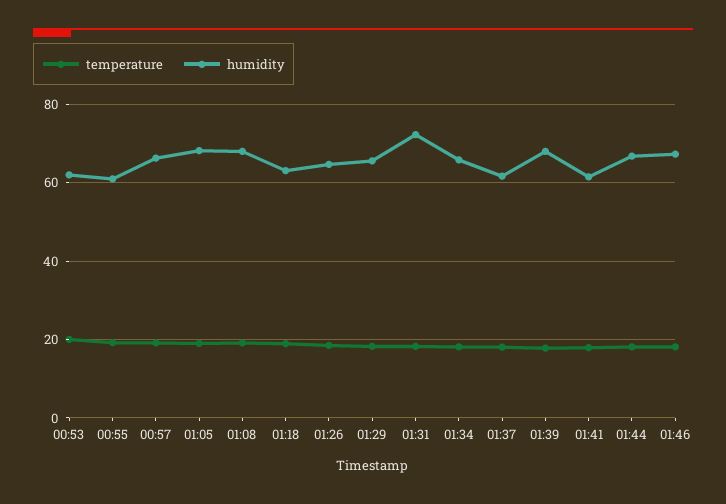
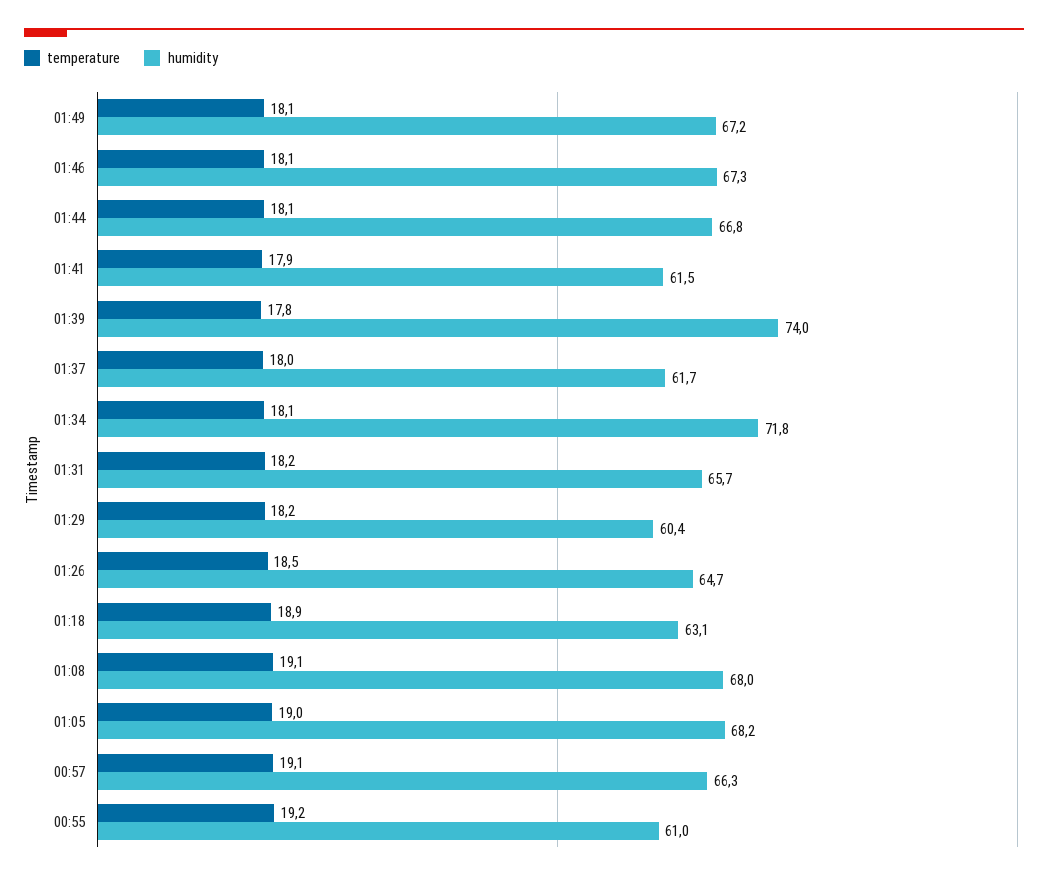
temperature, 00:53: 20 -> none
humidity, 00:53: 62 -> none
humidity, 01:29: 66 -> 60.4
humidity, 01:31: 72 -> 65.7
humidity, 01:34: 66 -> 71.8
humidity, 01:39: 68 -> 74
temperature, 01:49: none -> 18.1
humidity, 01:49: none -> 67.2

